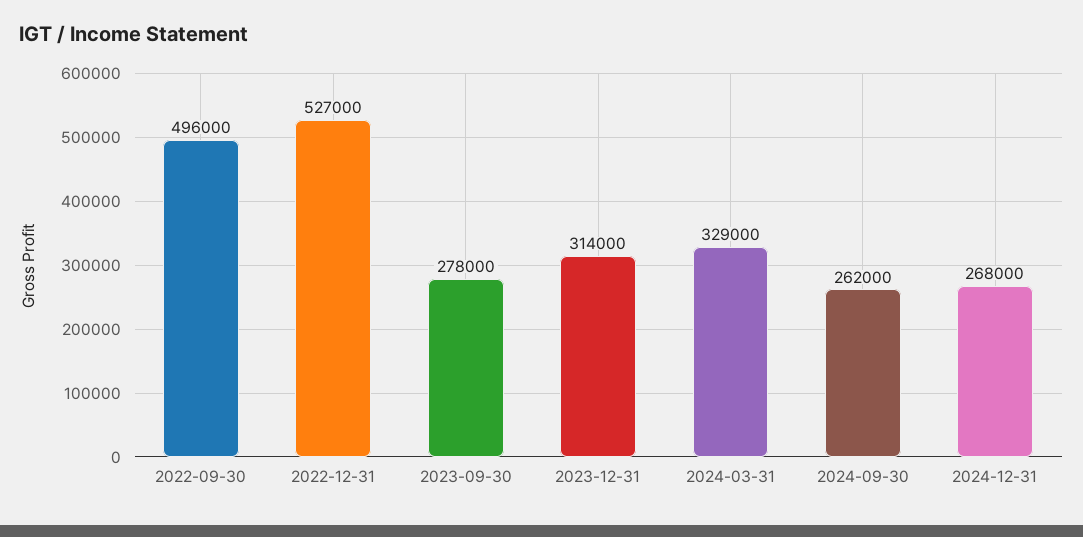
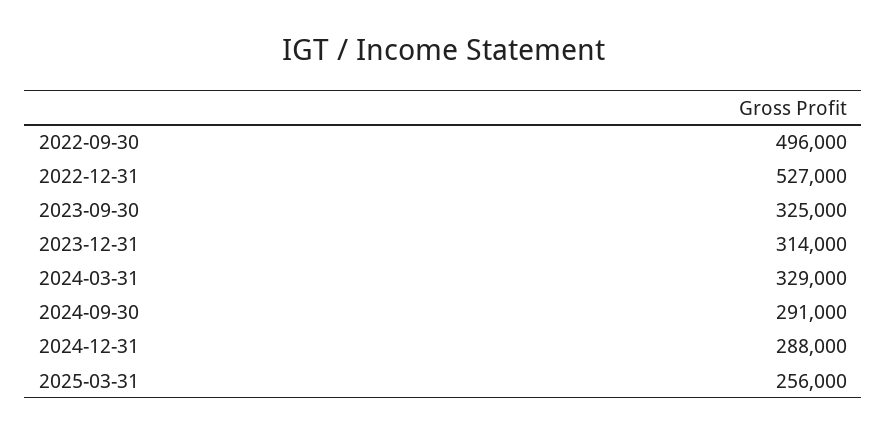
2023-09-30: 278000 -> 325000
2024-09-30: 262000 -> 291000
2024-12-31: 268000 -> 288000
2025-03-31: none -> 256000

